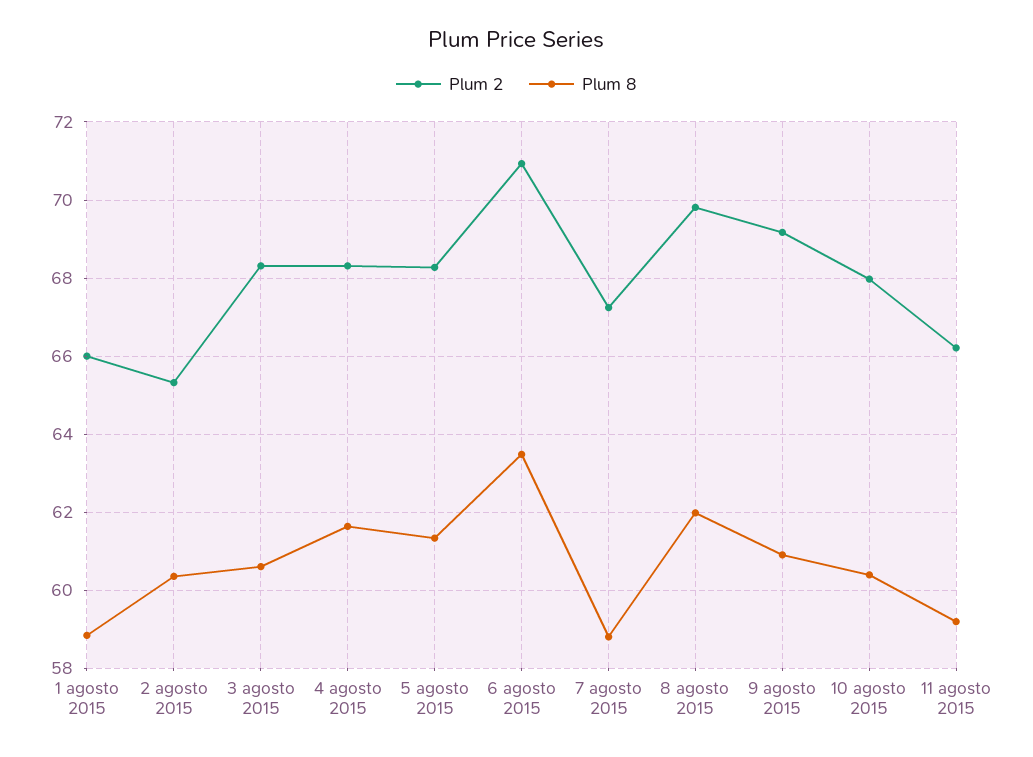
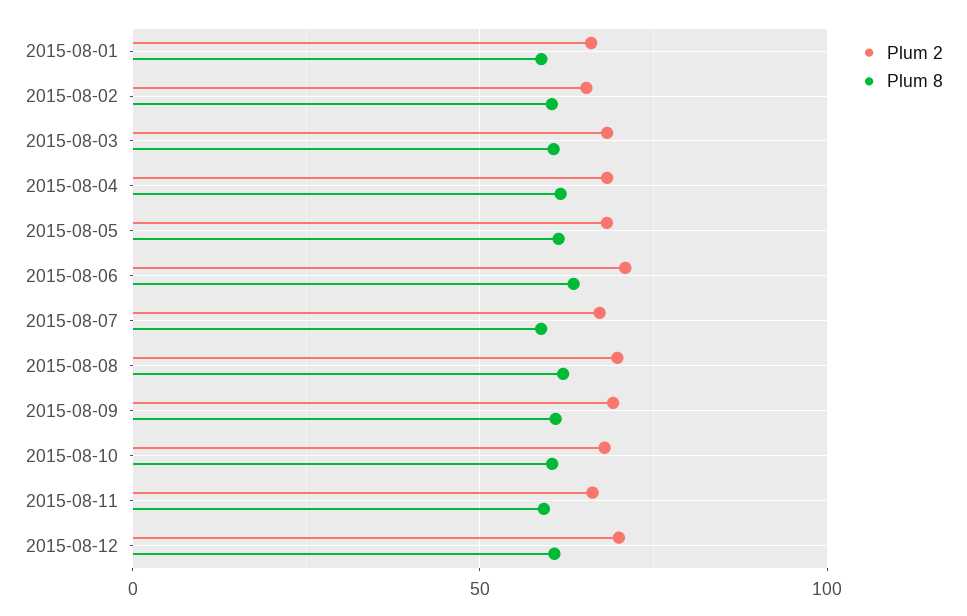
Plum 2, 2015-08-12: none -> 70
Plum 8, 2015-08-12: none -> 60

